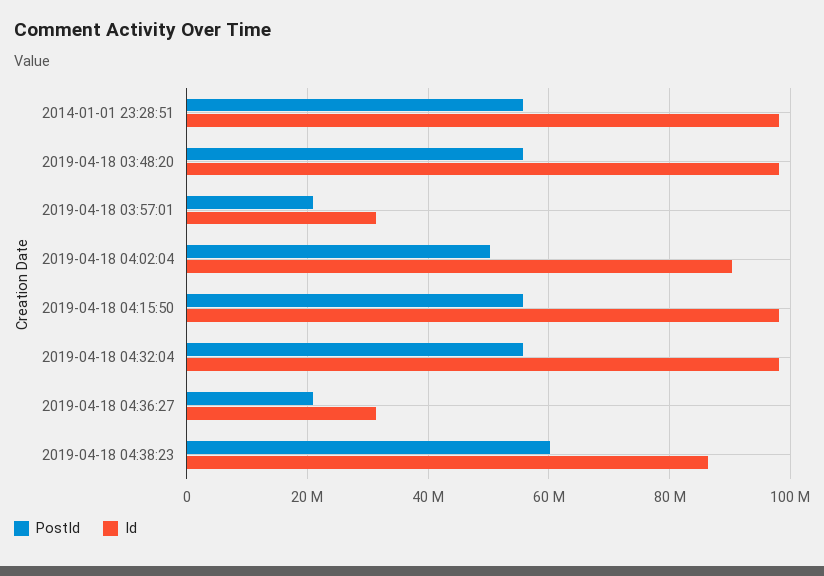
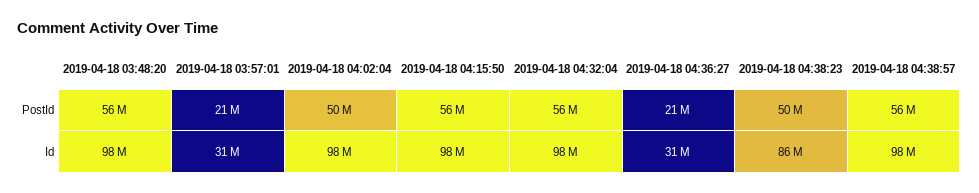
PostId, 2014-01-01 23:28:51: 56000000 -> none
Id, 2014-01-01 23:28:51: 98000000 -> none
Id, 2019-04-18 04:02:04: 90000000 -> 98000000
PostId, 2019-04-18 04:38:23: 60000000 -> 50000000
PostId, 2019-04-18 04:38:57: none -> 56000000
Id, 2019-04-18 04:38:57: none -> 98000000

